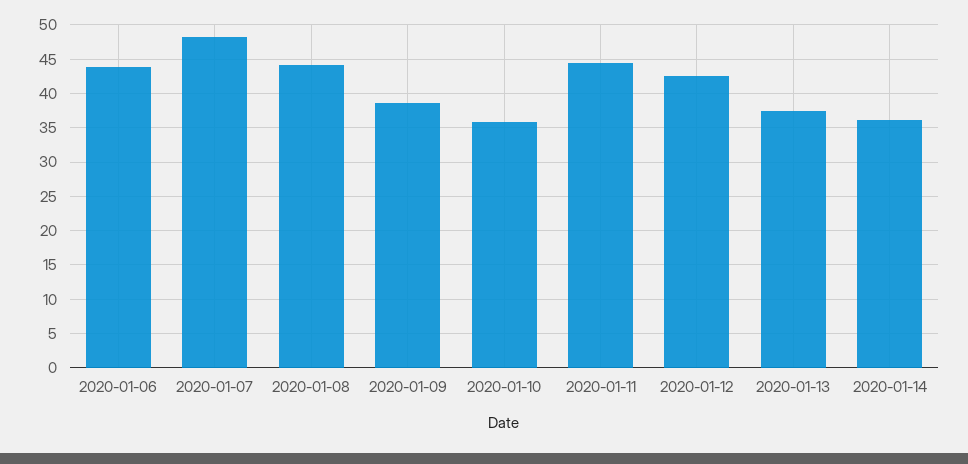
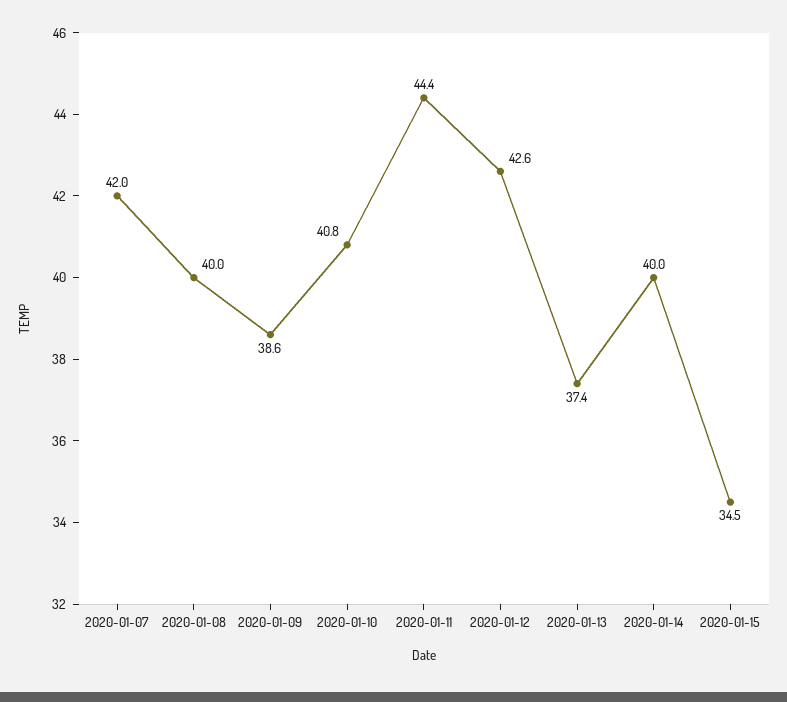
2020-01-06: 44 -> none
2020-01-07: 48 -> 42
2020-01-08: 44 -> 40
2020-01-10: 36 -> 40.8
2020-01-14: 36 -> 40
2020-01-15: none -> 34.5

